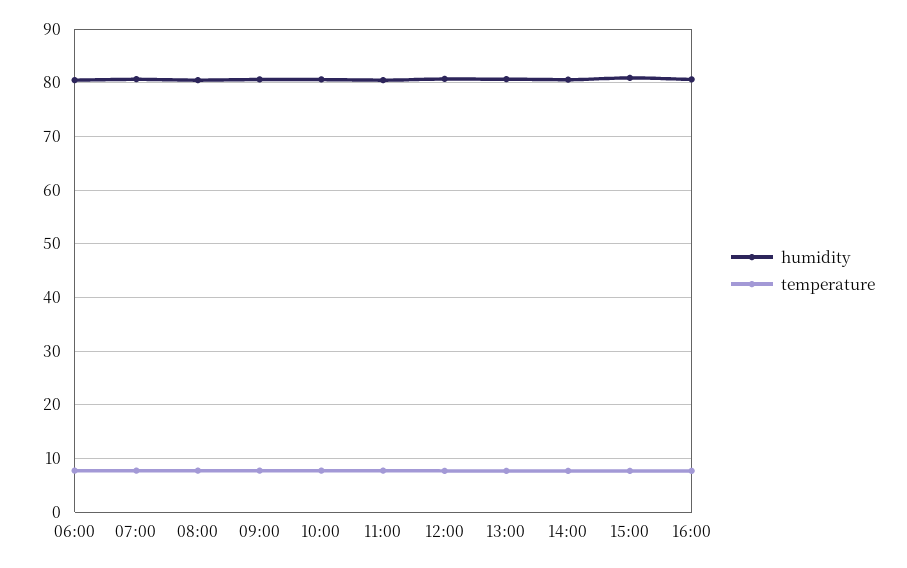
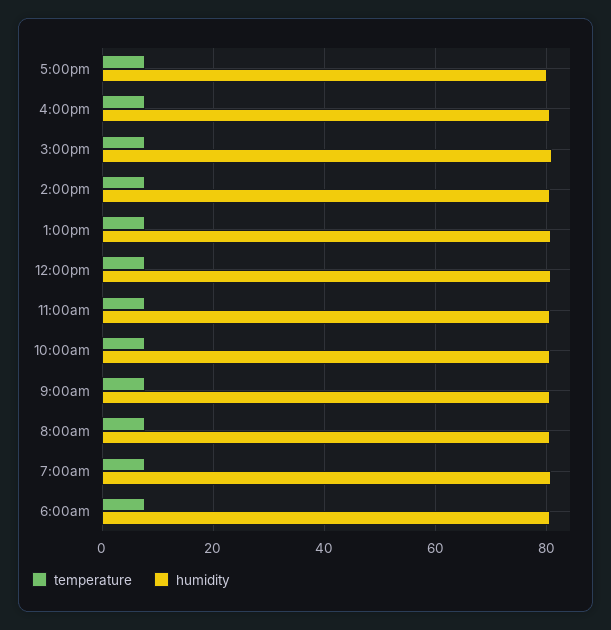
temperature, 5:00pm: none -> 8
humidity, 5:00pm: none -> 80

